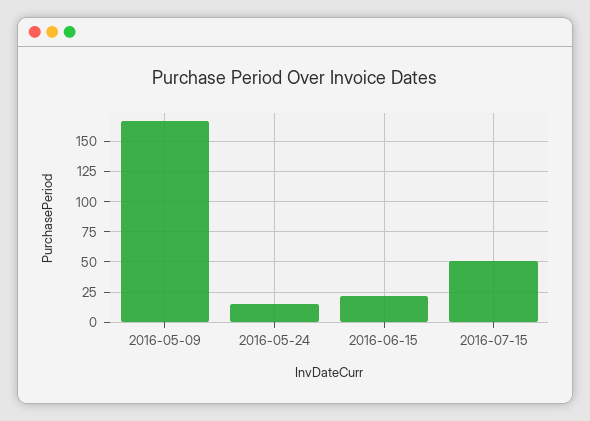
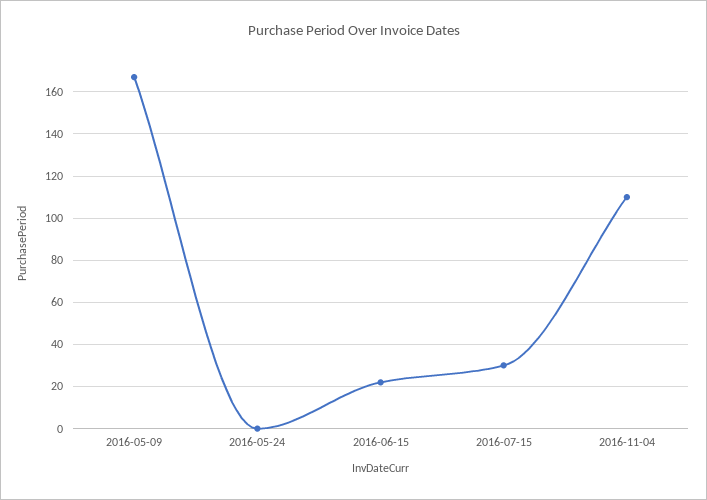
2016-05-24: 15 -> 0
2016-07-15: 50 -> 30
2016-11-04: none -> 110

